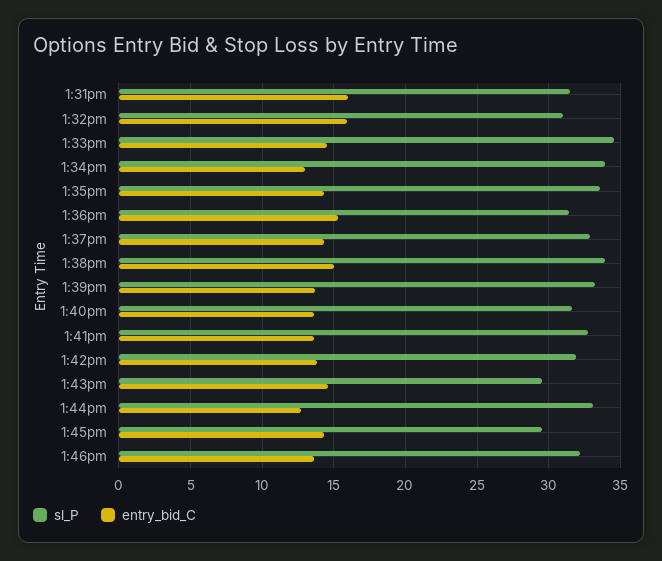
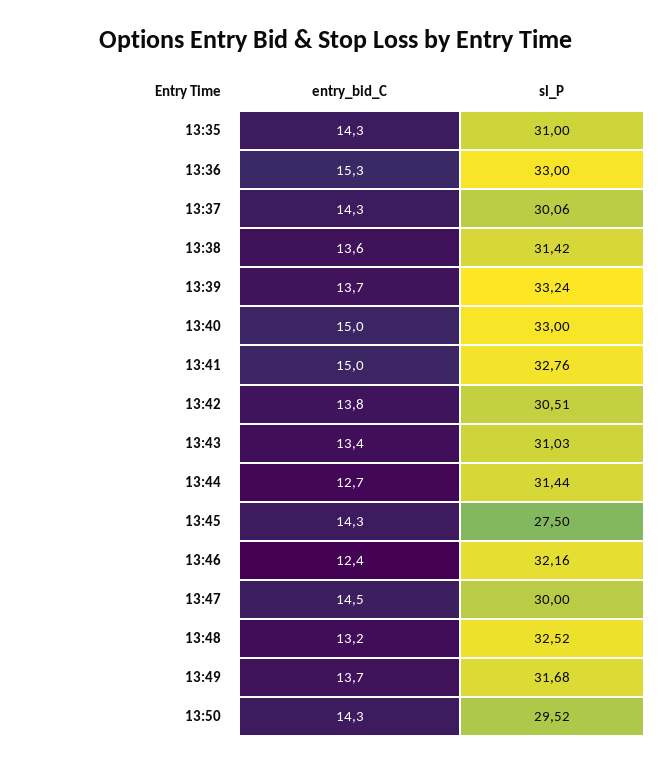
sl_P, 1:31pm: 31.5 -> none
entry_bid_C, 1:31pm: 16 -> none
sl_P, 1:32pm: 31 -> none
entry_bid_C, 1:32pm: 16 -> none
sl_P, 1:33pm: 34.5 -> none
entry_bid_C, 1:33pm: 14.5 -> none
sl_P, 1:34pm: 34 -> none
entry_bid_C, 1:34pm: 13 -> none
sl_P, 1:35pm: 33.5 -> 31
sl_P, 1:36pm: 31.5 -> 33
sl_P, 1:37pm: 33 -> 30.06
sl_P, 1:38pm: 34 -> 31.42
entry_bid_C, 1:38pm: 15 -> 13.6
sl_P, 1:40pm: 31.5 -> 33
entry_bid_C, 1:40pm: 13.5 -> 15
entry_bid_C, 1:41pm: 13.5 -> 15
sl_P, 1:42pm: 32 -> 30.51
sl_P, 1:43pm: 29.5 -> 31.03
entry_bid_C, 1:43pm: 14.5 -> 13.4
sl_P, 1:44pm: 33 -> 31.44
sl_P, 1:45pm: 29.5 -> 27.5
entry_bid_C, 1:46pm: 13.5 -> 12.4
entry_bid_C, 13:47: none -> 14.5
sl_P, 13:47: none -> 30
entry_bid_C, 13:48: none -> 13.2
sl_P, 13:48: none -> 32.52
entry_bid_C, 13:49: none -> 13.7
sl_P, 13:49: none -> 31.68
entry_bid_C, 13:50: none -> 14.3
sl_P, 13:50: none -> 29.52

